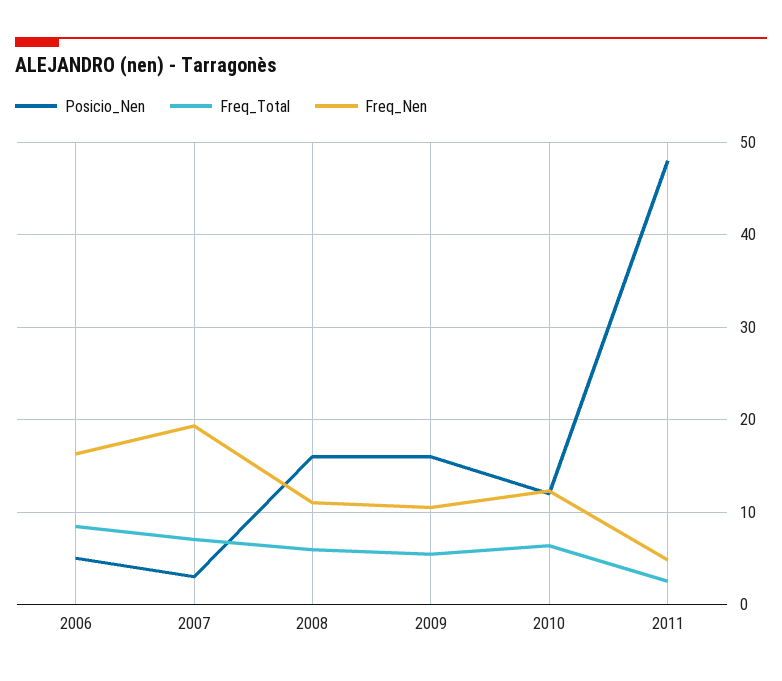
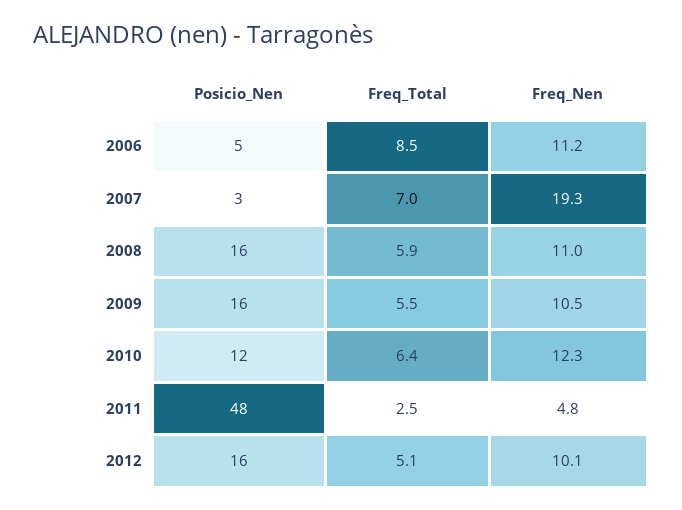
Freq_Nen, 2006: 16 -> 11.2
Posicio_Nen, 2012: none -> 16
Freq_Total, 2012: none -> 5.1
Freq_Nen, 2012: none -> 10.1

